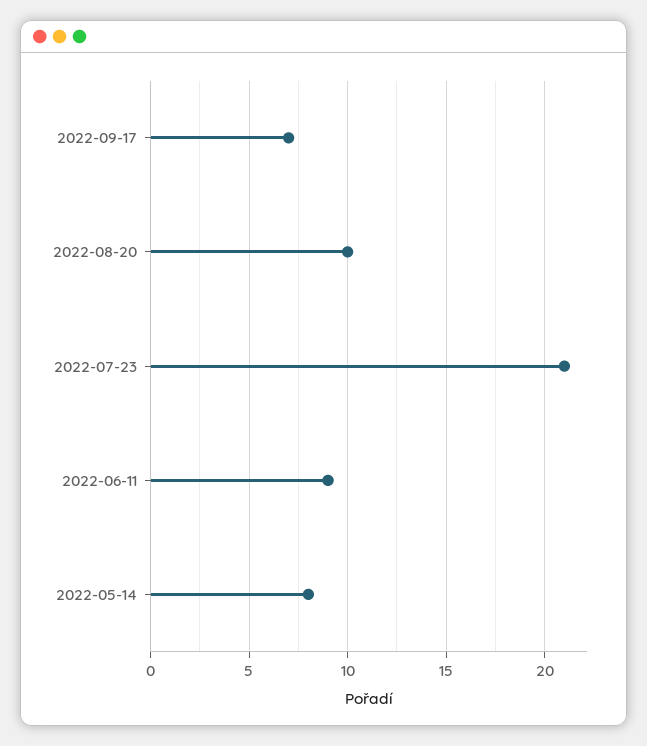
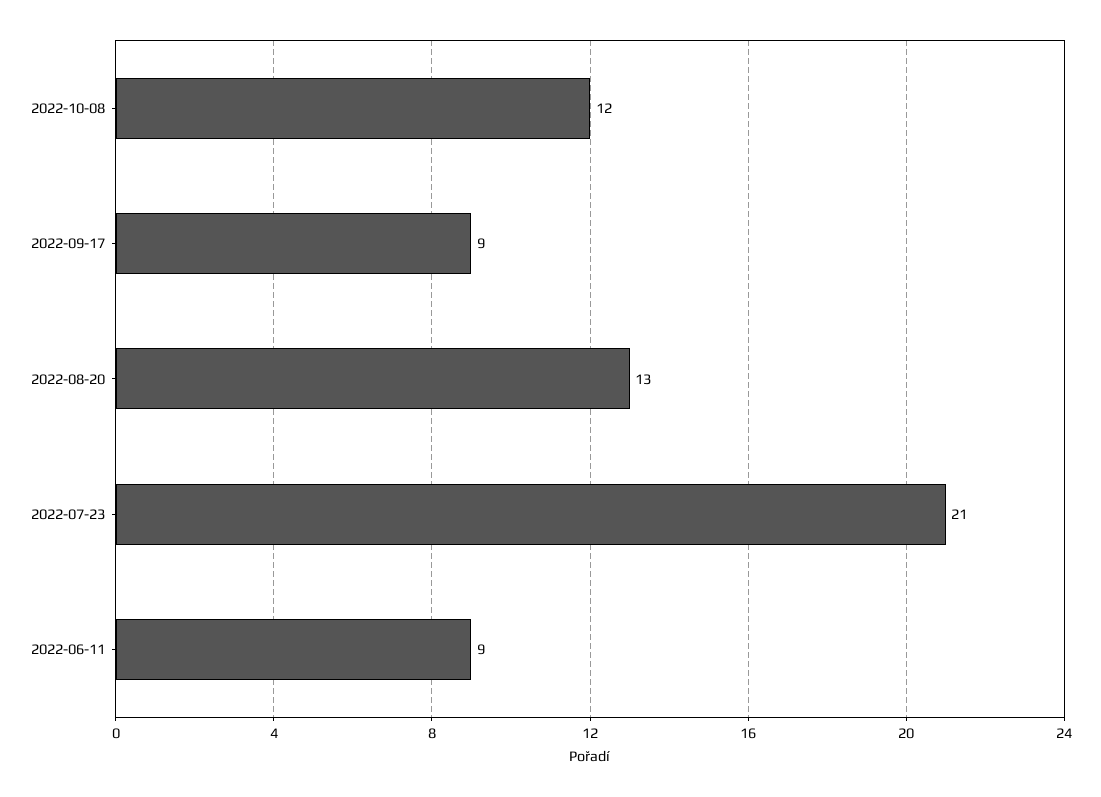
2022-09-17: 7 -> 9
2022-08-20: 10 -> 13
2022-05-14: 8 -> none
2022-10-08: none -> 12

